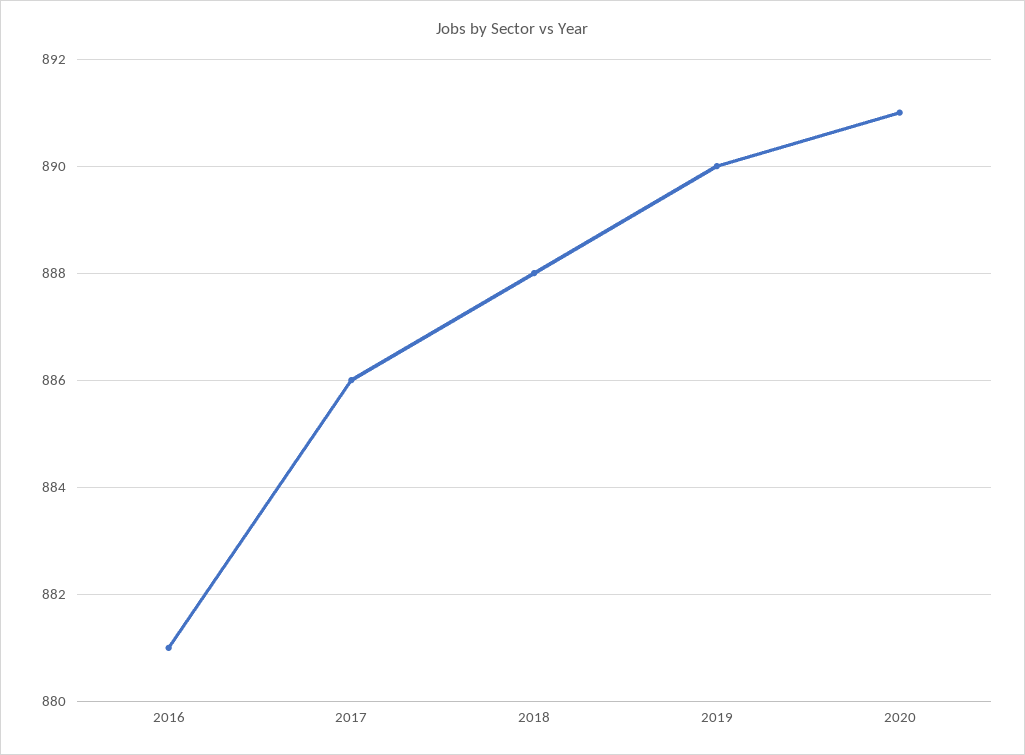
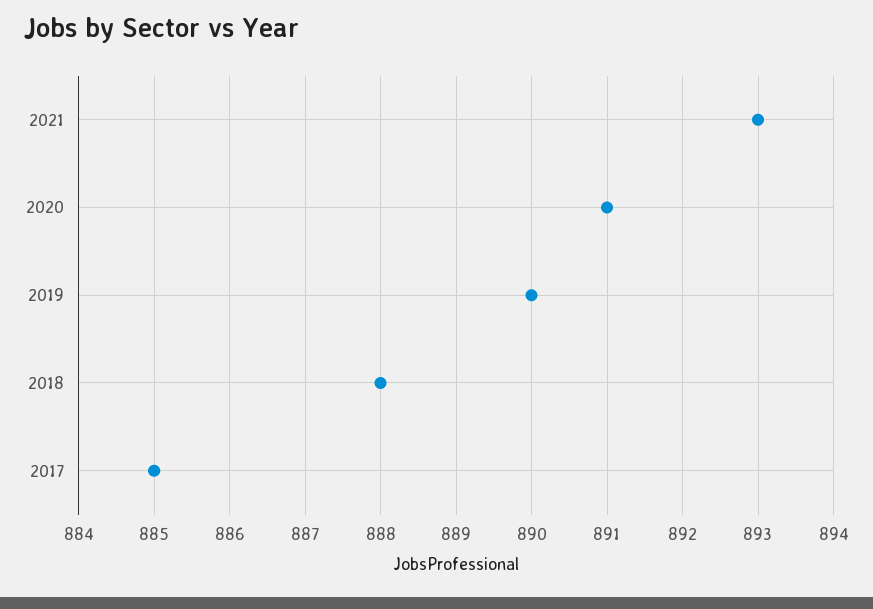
2016: 881 -> none
2017: 886 -> 885
2021: none -> 893

